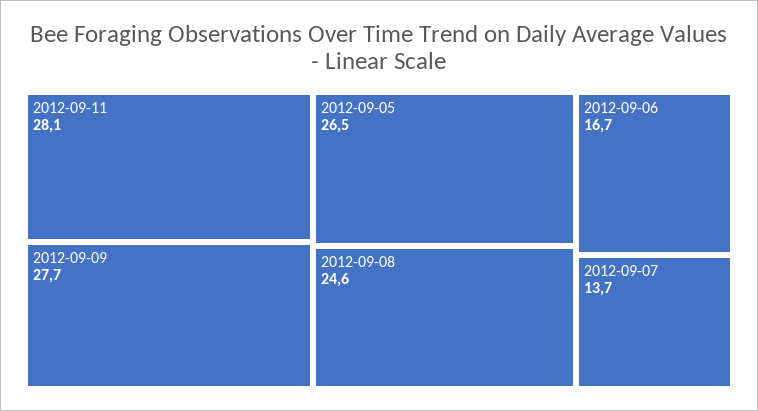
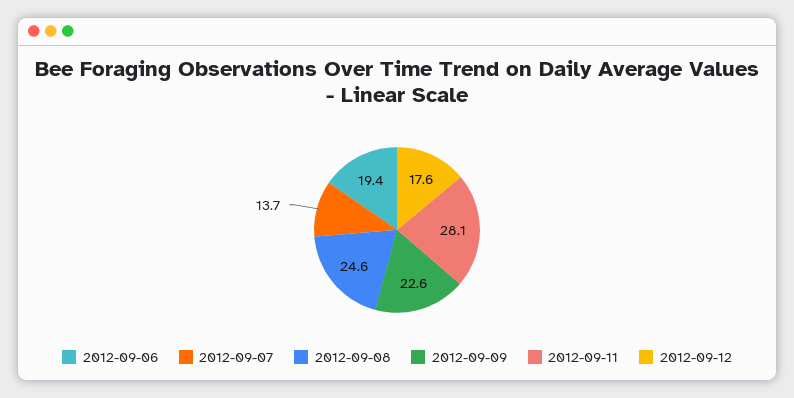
2012-09-09: 27.7 -> 22.6
2012-09-05: 26.5 -> none
2012-09-06: 16.7 -> 19.4
2012-09-12: none -> 17.6

